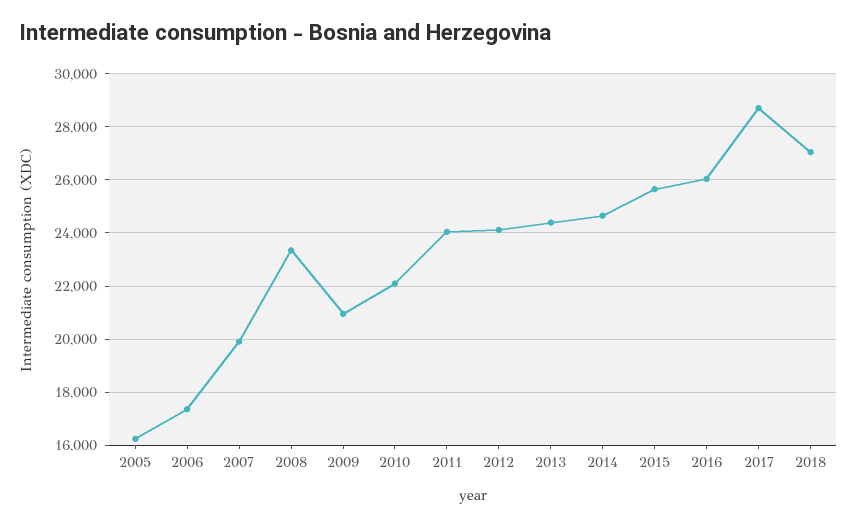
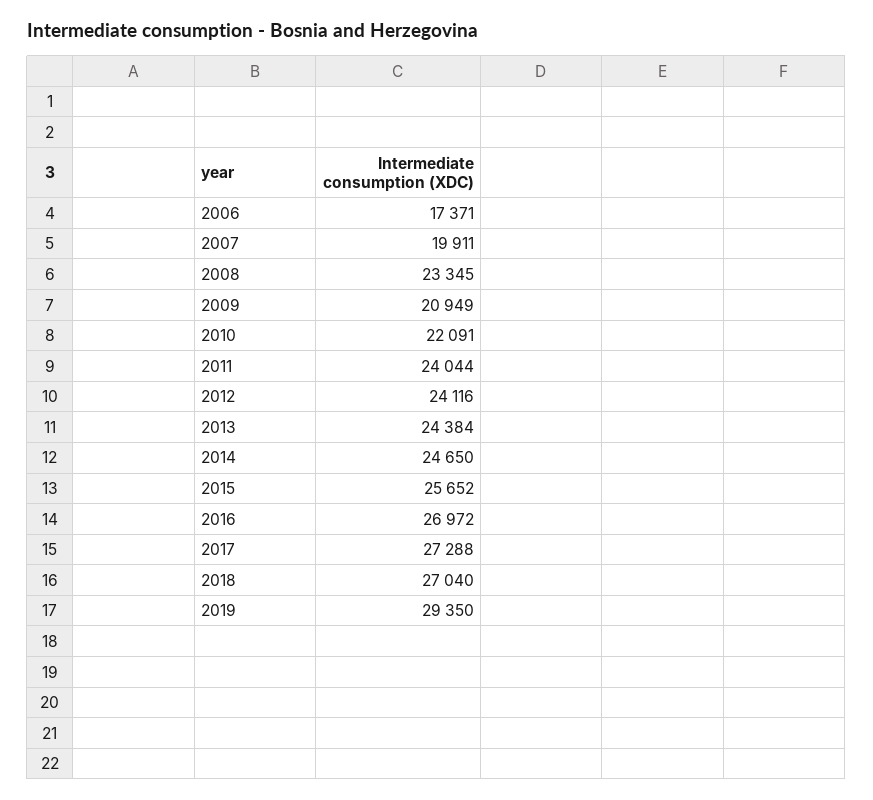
2005: 16250 -> none
2016: 26000 -> 26972
2017: 28750 -> 27288
2019: none -> 29350

